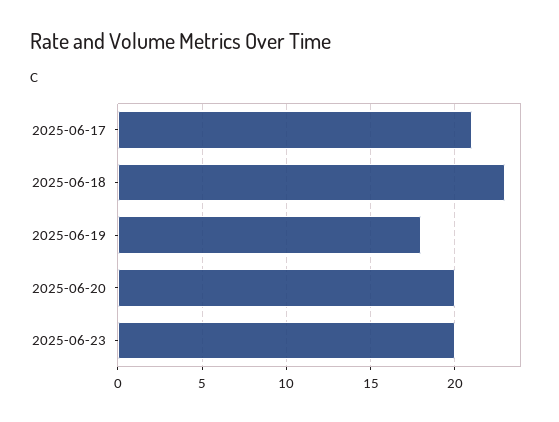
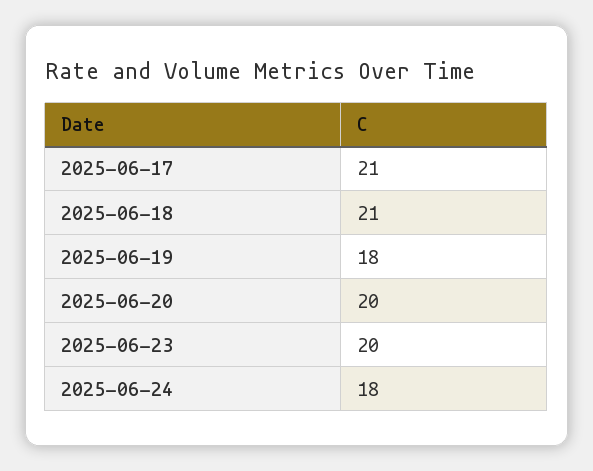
2025-06-18: 23 -> 21
2025-06-24: none -> 18

